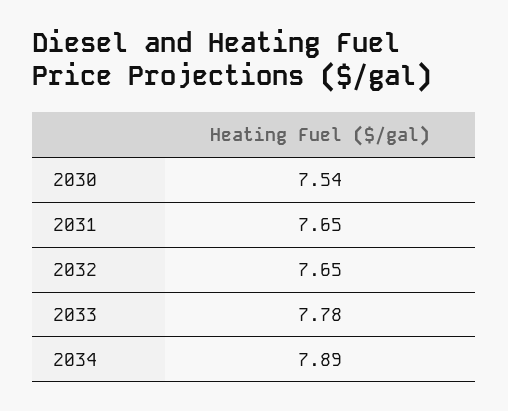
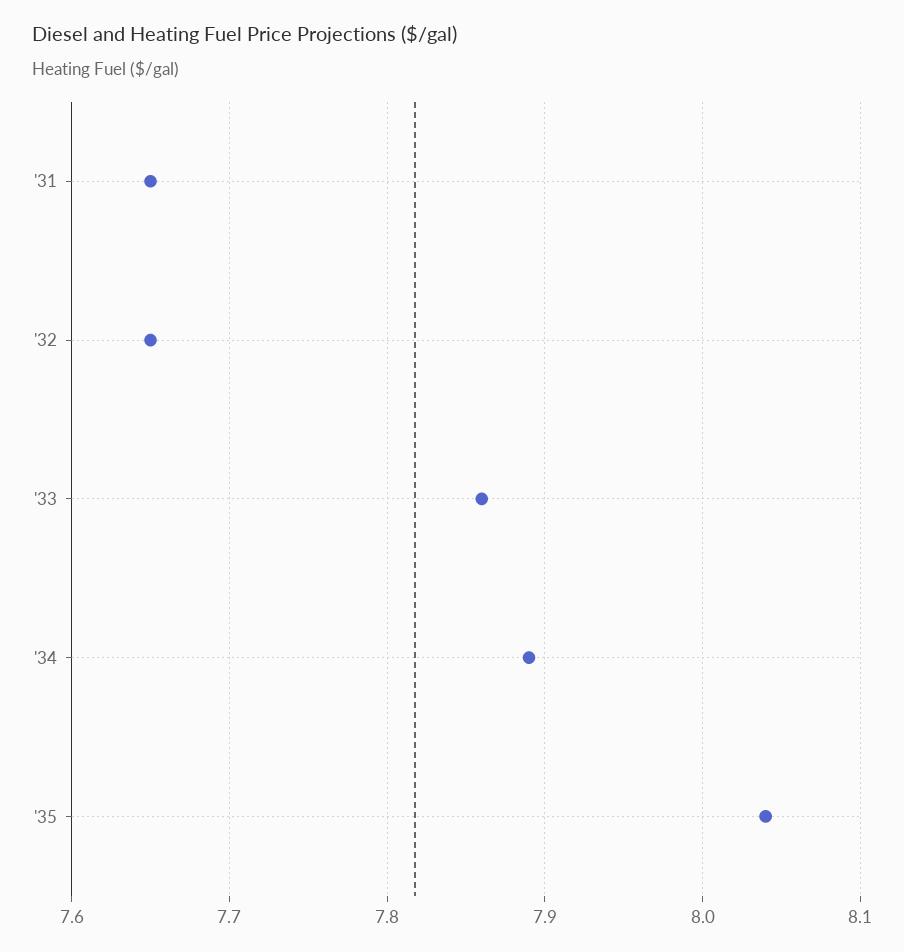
2030: 7.54 -> none
2033: 7.78 -> 7.86
'35: none -> 8.04

